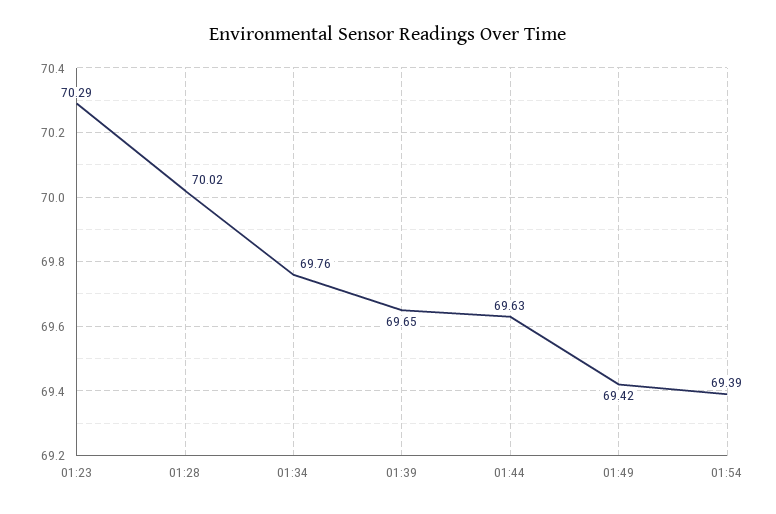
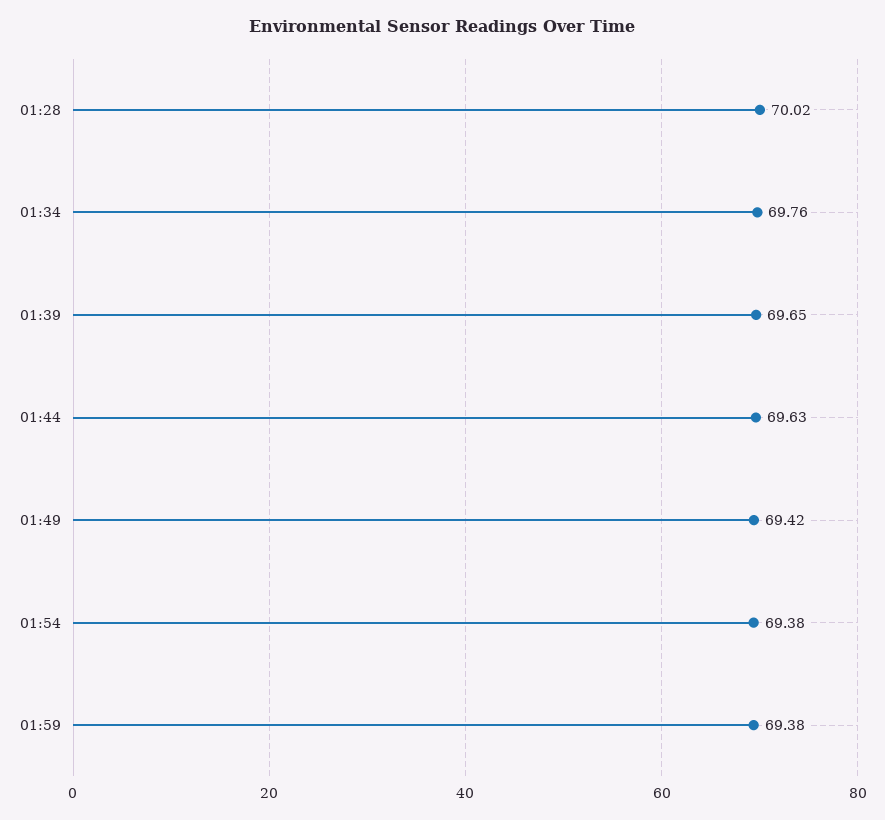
01:23: 70.29 -> none
01:54: 69.39 -> 69.38
01:59: none -> 69.38

